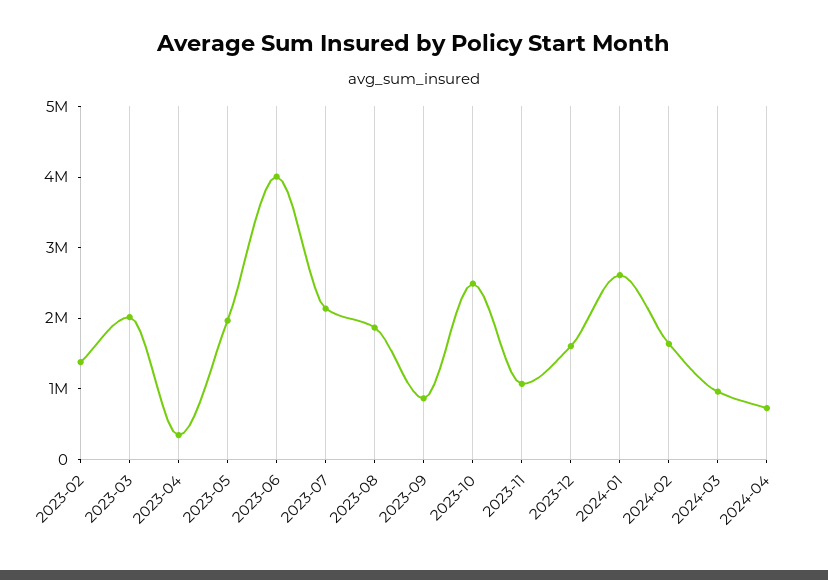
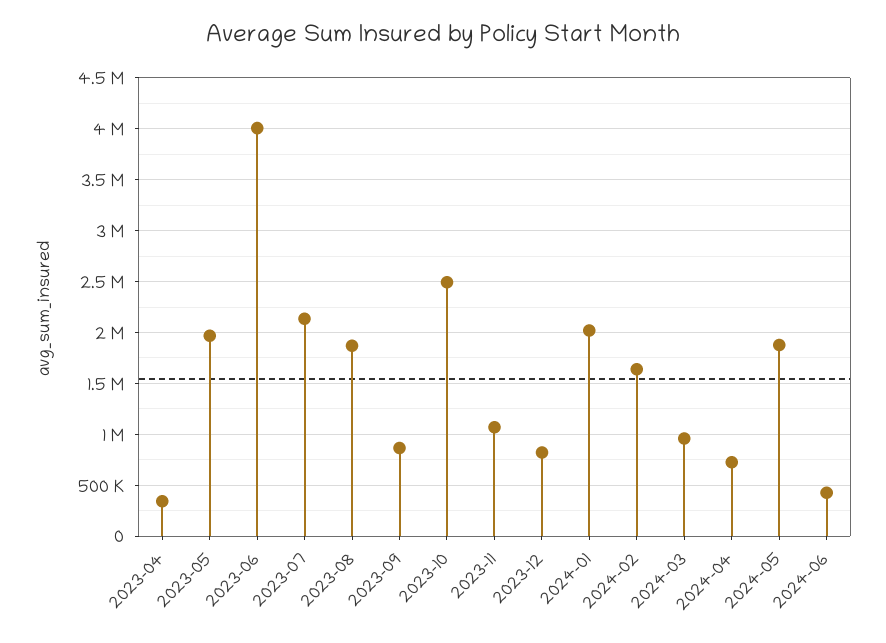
2023-02: 1400000 -> none
2023-03: 2000000 -> none
2023-12: 1600000 -> 800000
2024-01: 2600000 -> 2000000
2024-05: none -> 1900000
2024-06: none -> 400000

